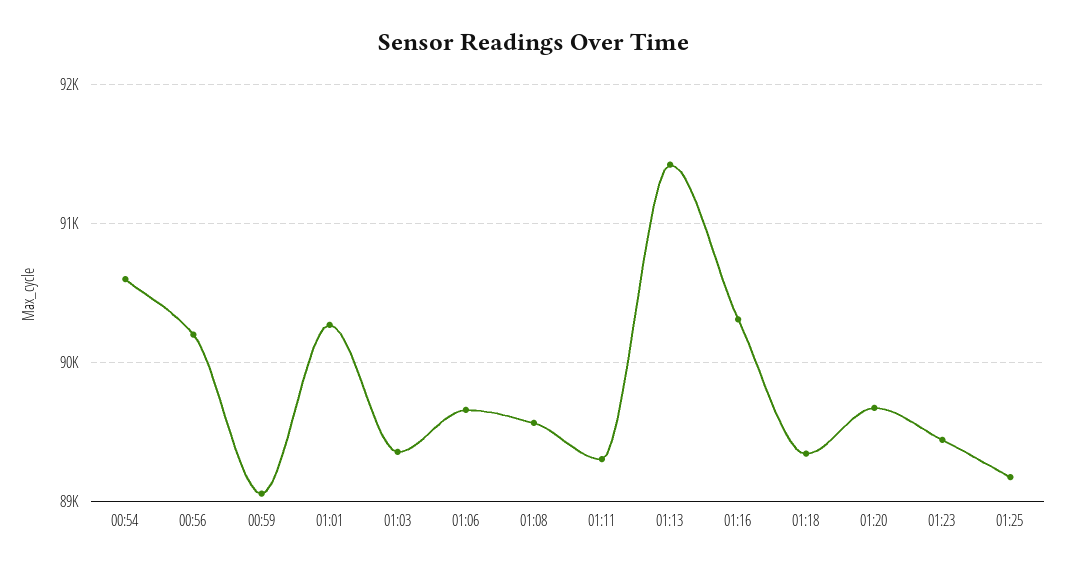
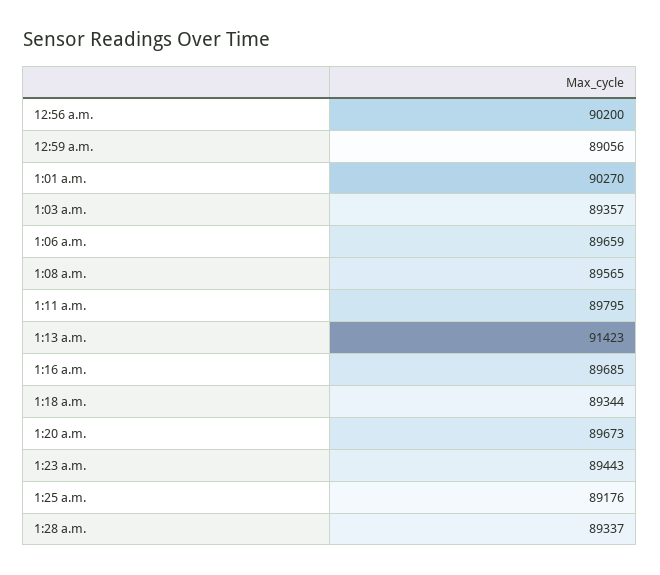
00:54: 90600 -> none
01:11: 89300 -> 89795
01:16: 90300 -> 89685
1:28 a.m.: none -> 89337

